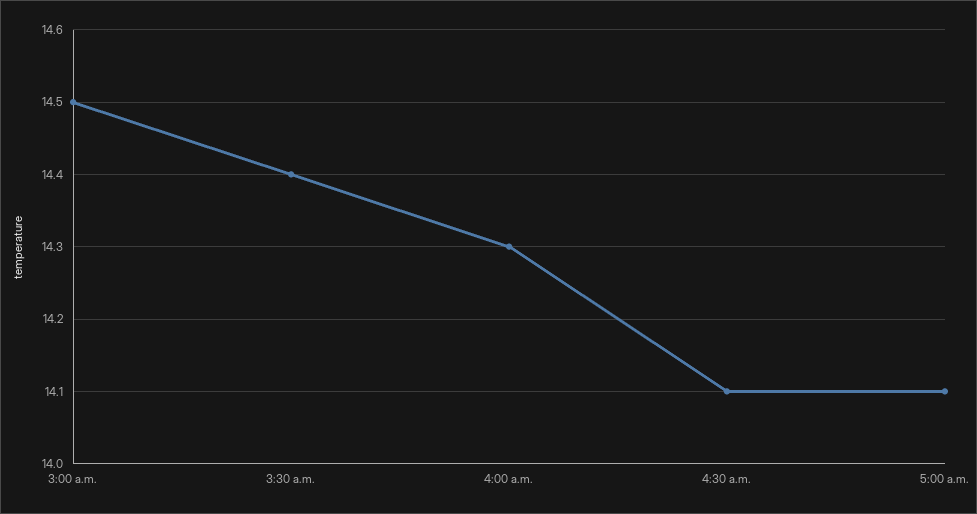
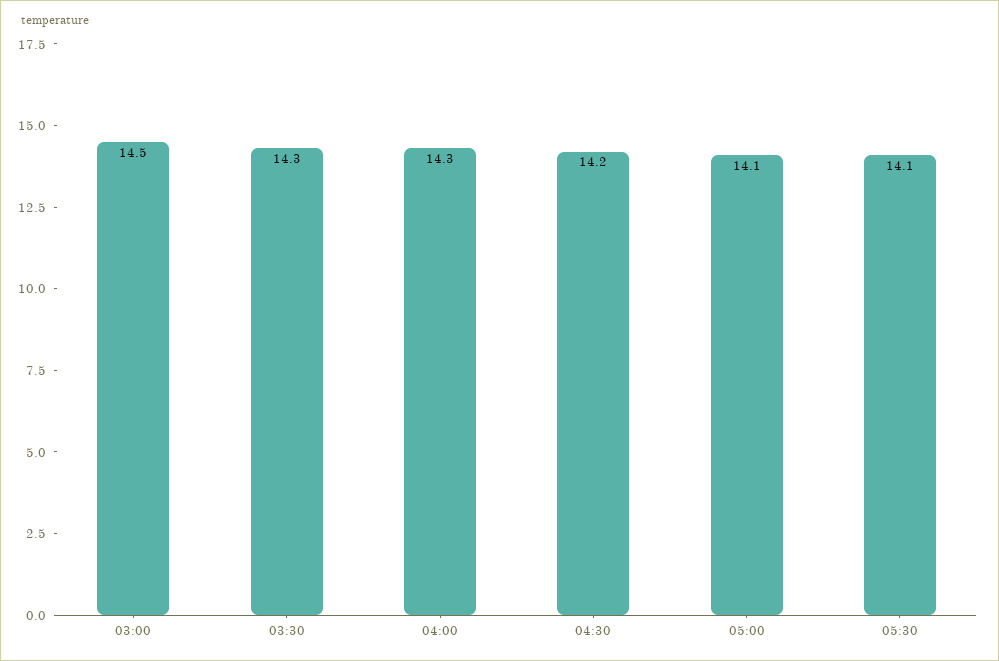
3:30 a.m.: 14.4 -> 14.3
4:30 a.m.: 14.1 -> 14.2
05:30: none -> 14.1

